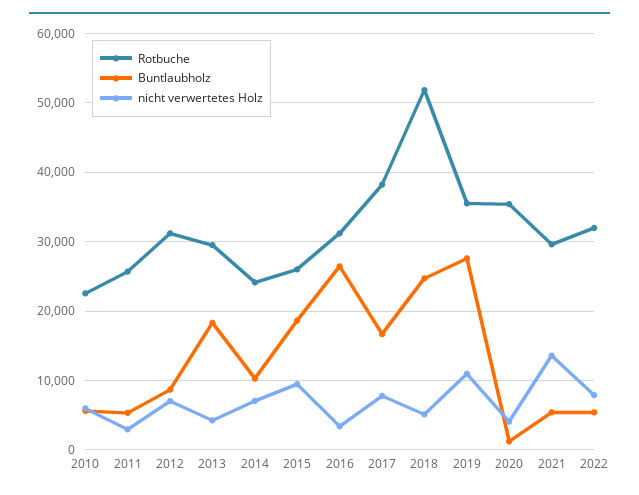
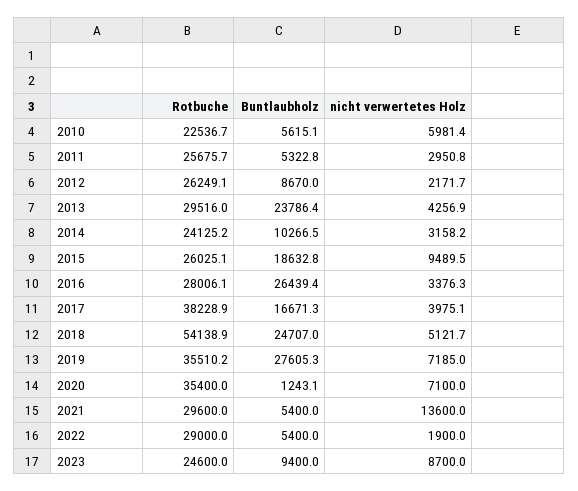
Rotbuche, 2012: 31000 -> 26249.1
nicht verwertetes Holz, 2012: 7000 -> 2171.7
Buntlaubholz, 2013: 18000 -> 23786.4
nicht verwertetes Holz, 2014: 7000 -> 3158.2
Rotbuche, 2016: 31000 -> 28006.1
nicht verwertetes Holz, 2017: 8000 -> 3975.1
Rotbuche, 2018: 52000 -> 54138.9
nicht verwertetes Holz, 2019: 11000 -> 7185
nicht verwertetes Holz, 2020: 4000 -> 7100
Rotbuche, 2022: 32000 -> 29000
nicht verwertetes Holz, 2022: 8000 -> 1900
Rotbuche, 2023: none -> 24600
Buntlaubholz, 2023: none -> 9400
nicht verwertetes Holz, 2023: none -> 8700

